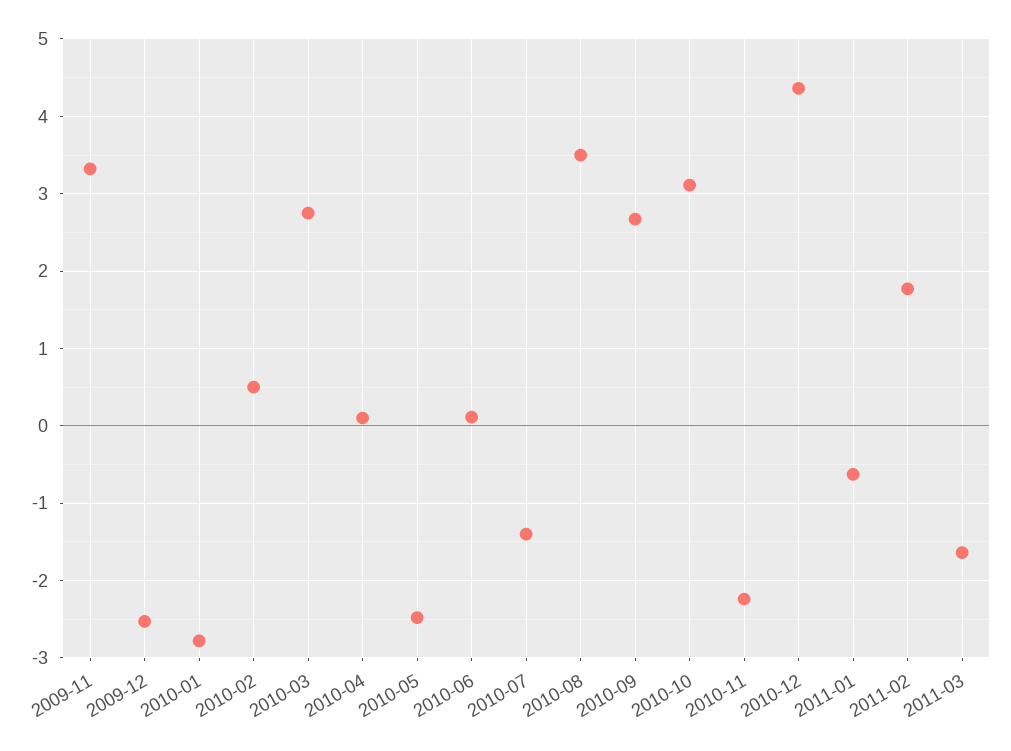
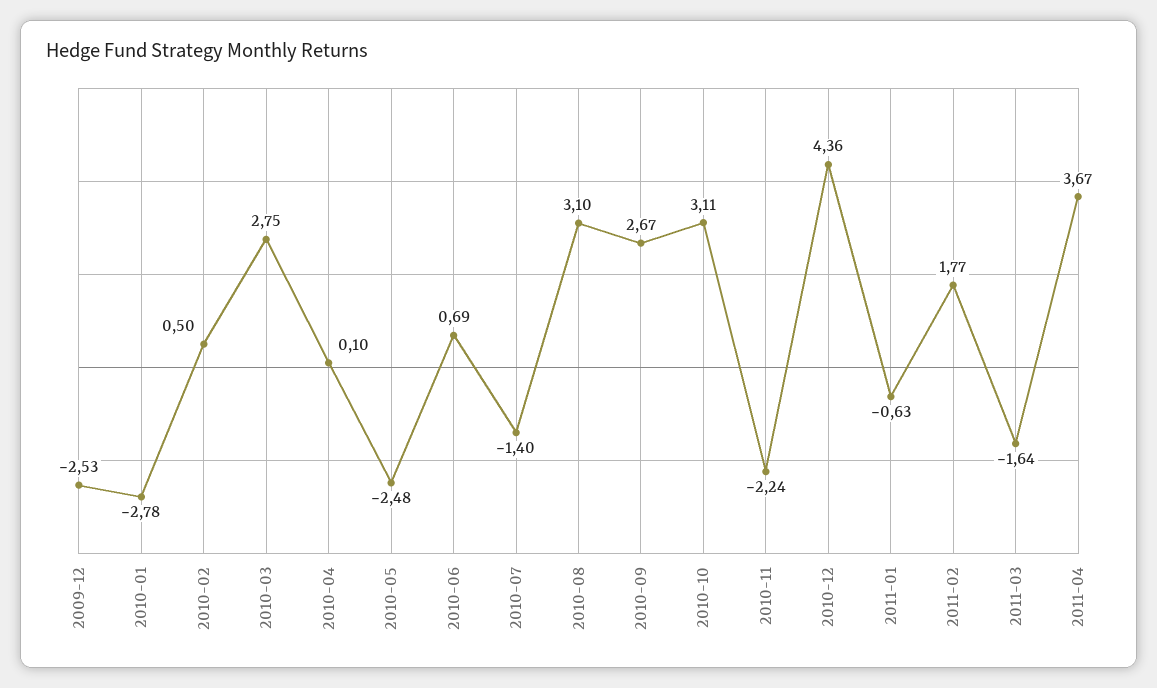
2009-11: 3.3 -> none
2010-06: 0.1 -> 0.69
2010-08: 3.5 -> 3.1
2011-04: none -> 3.67

